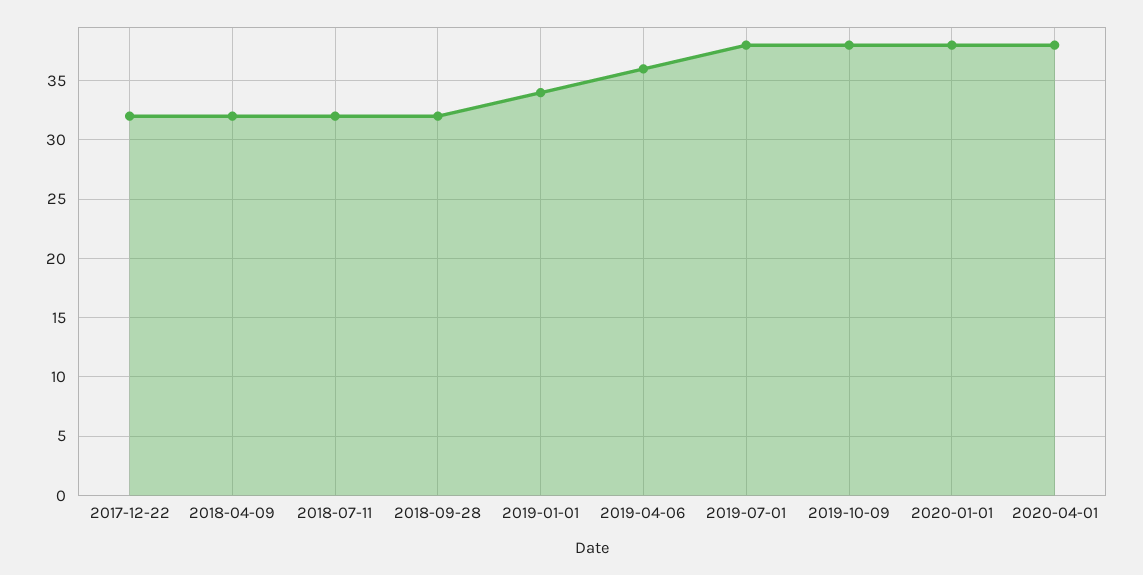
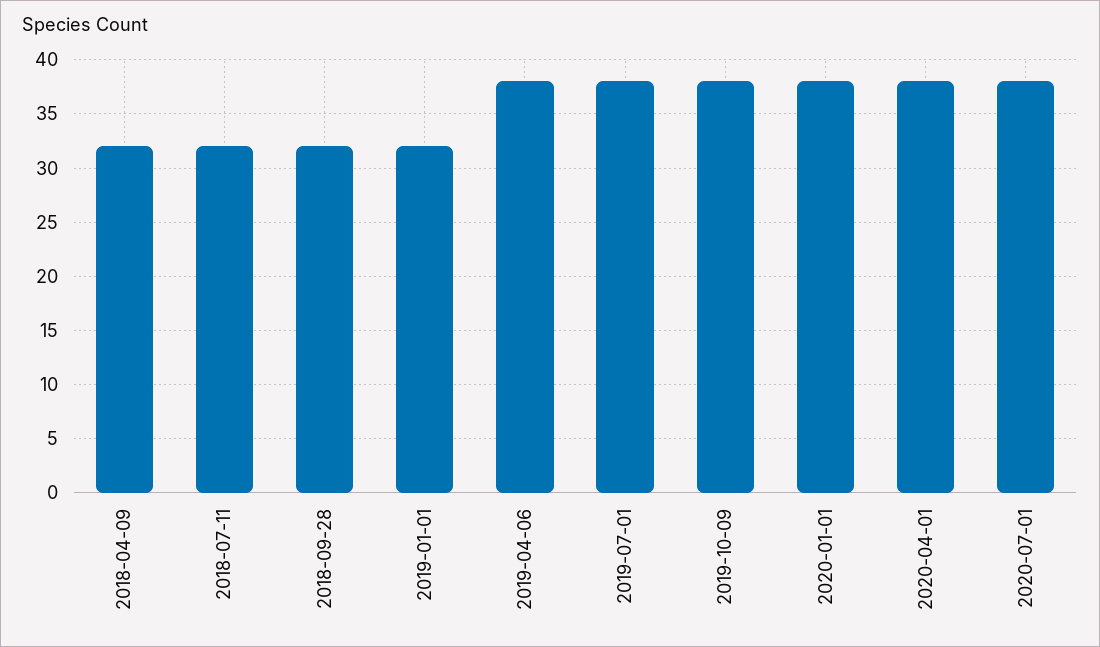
2017-12-22: 32 -> none
2019-01-01: 34 -> 32
2019-04-06: 36 -> 38
2020-07-01: none -> 38

